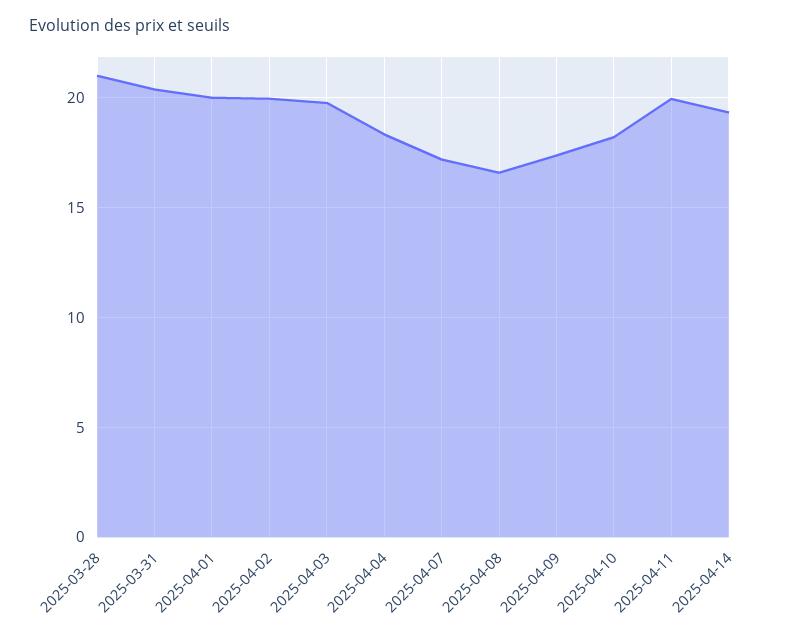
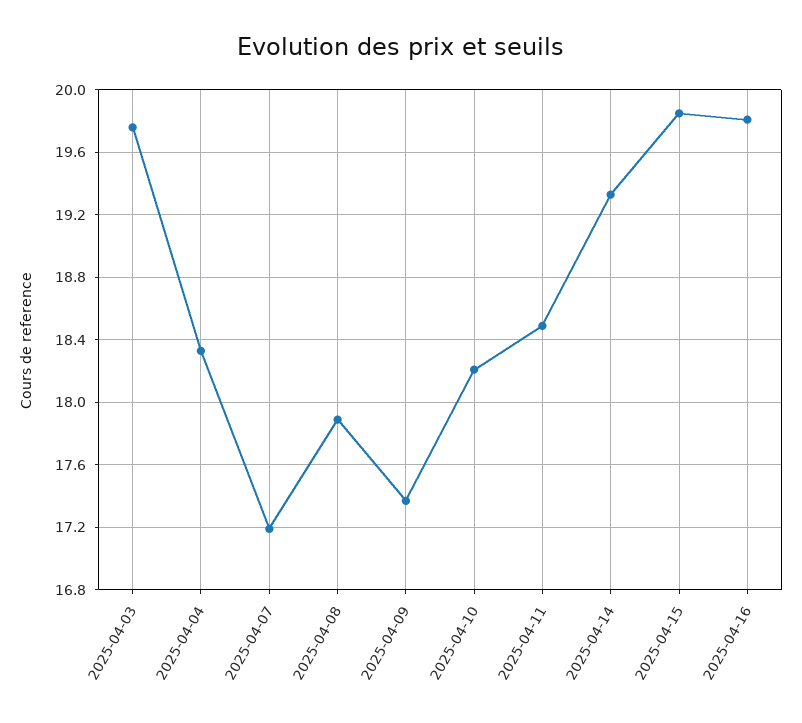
2025-03-28: 21 -> none
2025-03-31: 20.5 -> none
2025-04-01: 20 -> none
2025-04-02: 20 -> none
2025-04-08: 16.5 -> 17.9
2025-04-11: 20 -> 18.5
2025-04-15: none -> 19.85
2025-04-16: none -> 19.8

